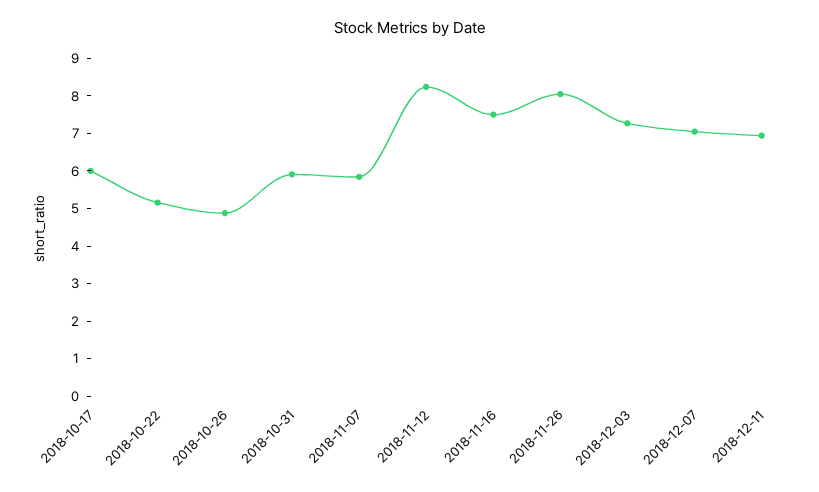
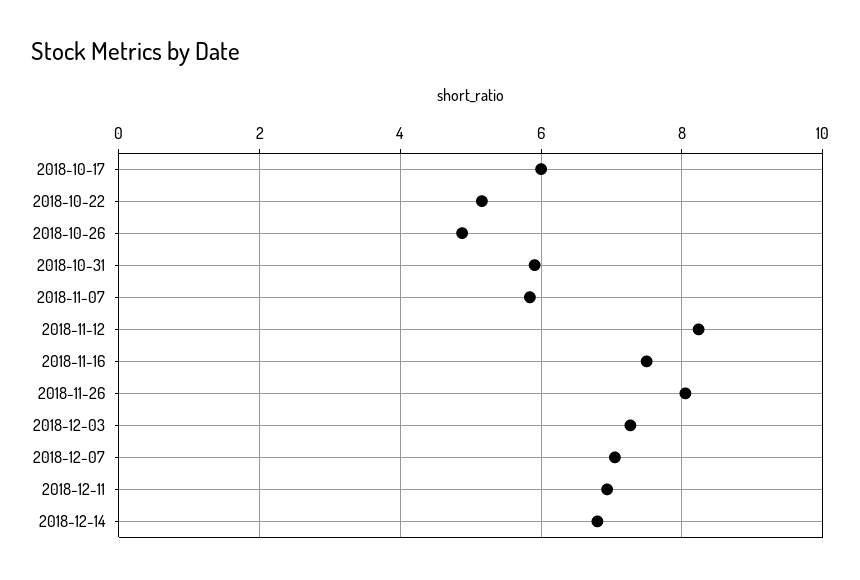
2018-12-14: none -> 6.8

